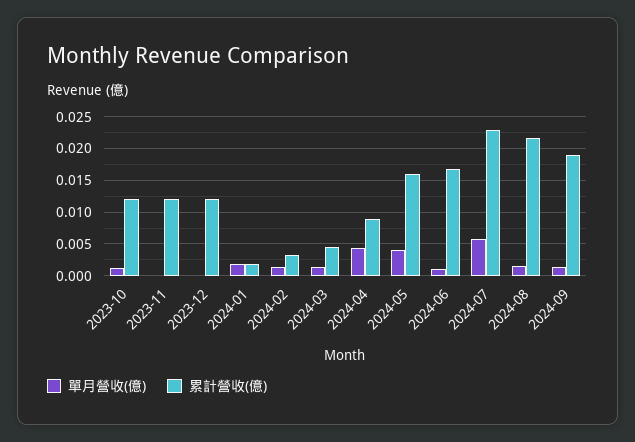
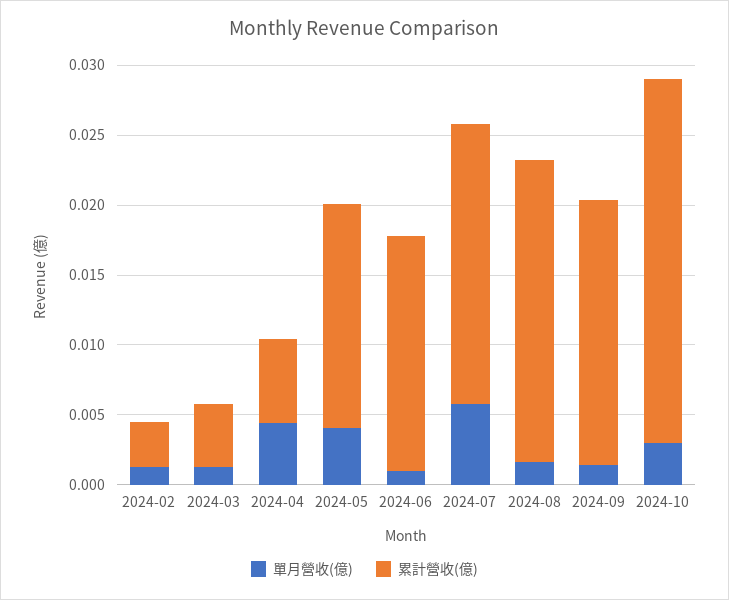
單月營收(億), 2023-10: 0.001 -> none
累計營收(億), 2023-10: 0.012 -> none
單月營收(億), 2023-11: 0 -> none
累計營收(億), 2023-11: 0.012 -> none
單月營收(億), 2023-12: 0 -> none
累計營收(億), 2023-12: 0.012 -> none
單月營收(億), 2024-01: 0.002 -> none
累計營收(億), 2024-01: 0.002 -> none
累計營收(億), 2024-04: 0.009 -> 0.006
累計營收(億), 2024-07: 0.023 -> 0.02
單月營收(億), 2024-10: none -> 0.003
累計營收(億), 2024-10: none -> 0.026

